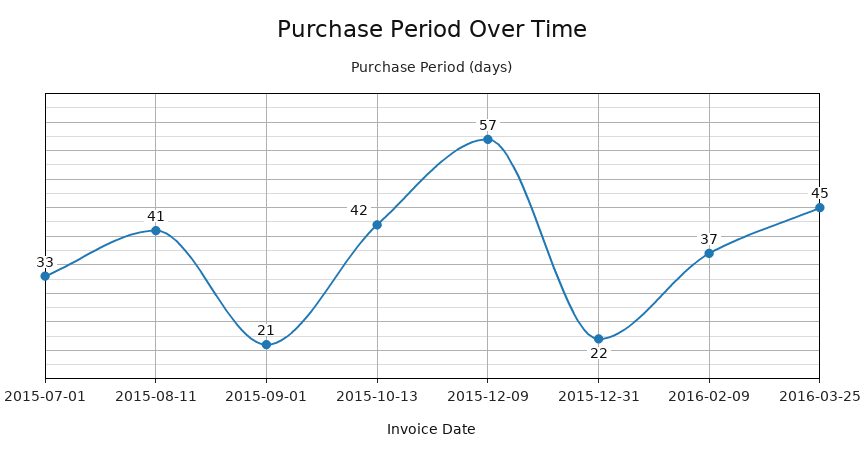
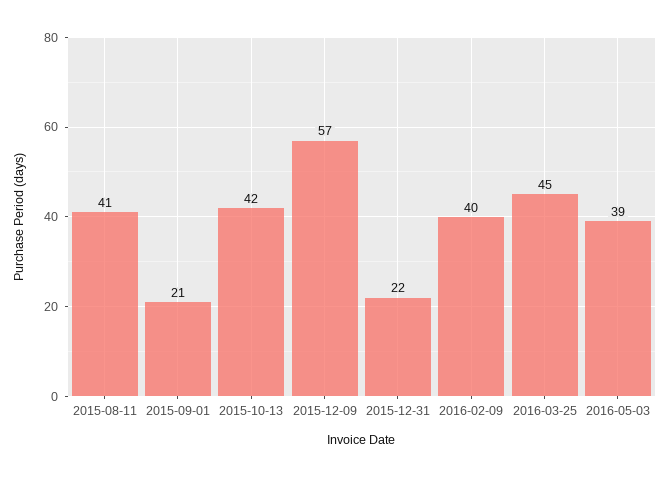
2015-07-01: 33 -> none
2016-02-09: 37 -> 40
2016-05-03: none -> 39

